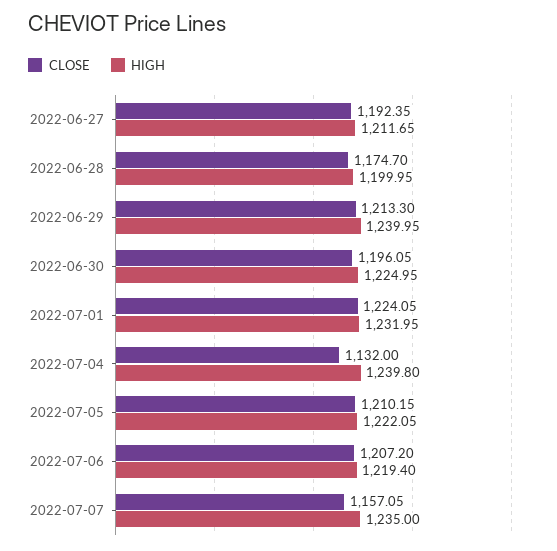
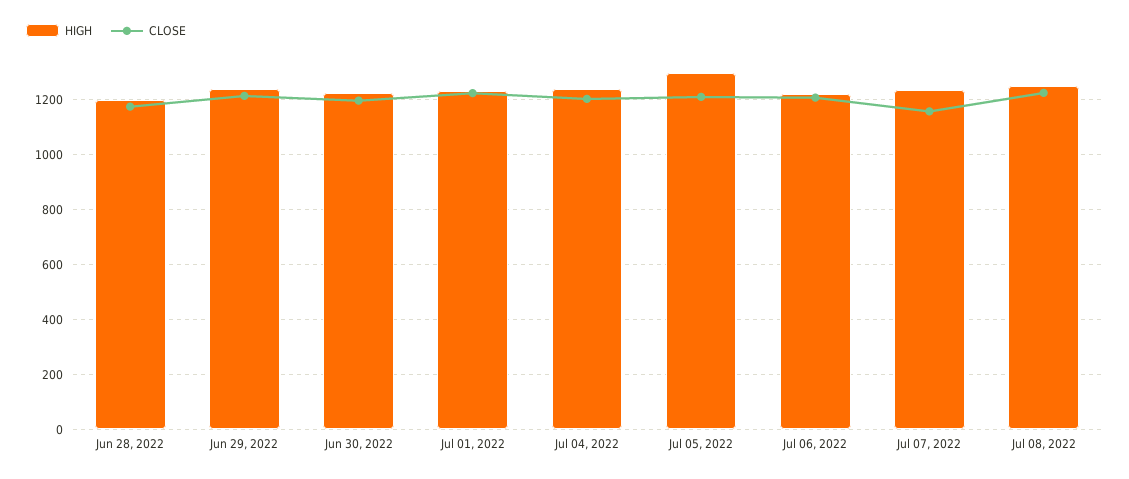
CLOSE, 2022-06-27: 1192.35 -> none
HIGH, 2022-06-27: 1211.65 -> none
CLOSE, 2022-07-04: 1132 -> 1200
HIGH, 2022-07-05: 1222.05 -> 1300
HIGH, Jul 08, 2022: none -> 1250
CLOSE, Jul 08, 2022: none -> 1225

